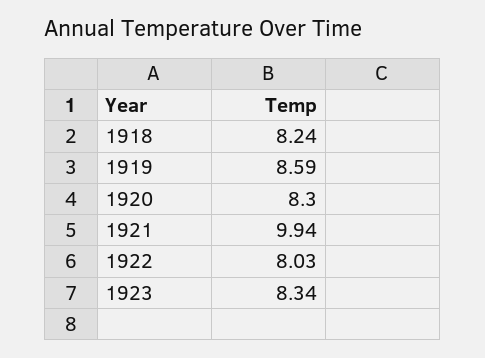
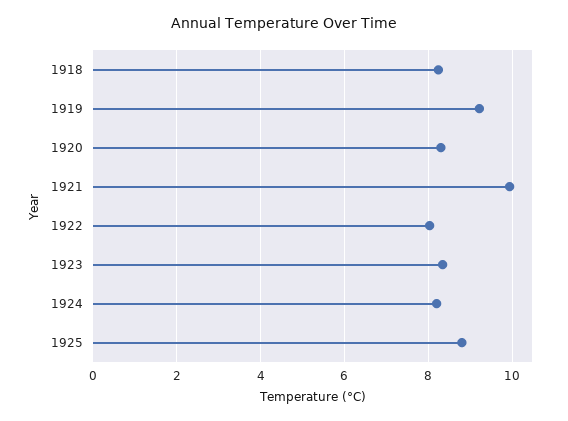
1919: 8.59 -> 9.2
1924: none -> 8.2
1925: none -> 8.8

